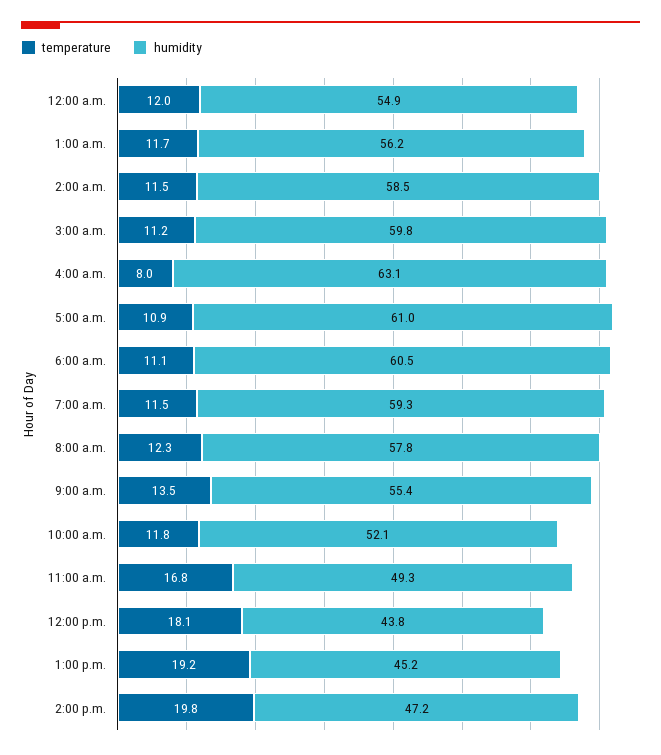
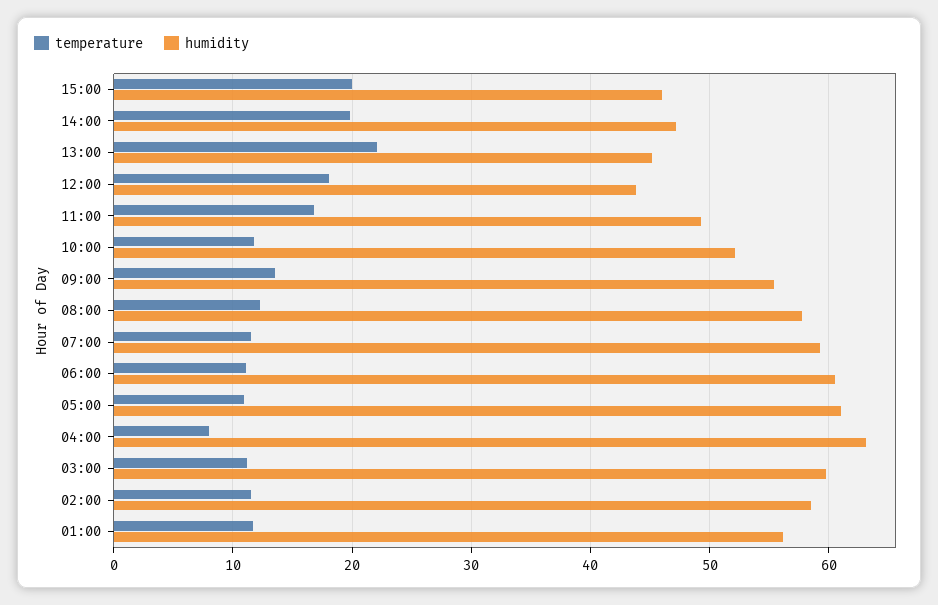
temperature, 12:00 a.m.: 12 -> none
humidity, 12:00 a.m.: 54.9 -> none
temperature, 1:00 p.m.: 19.2 -> 22
temperature, 15:00: none -> 20
humidity, 15:00: none -> 46

